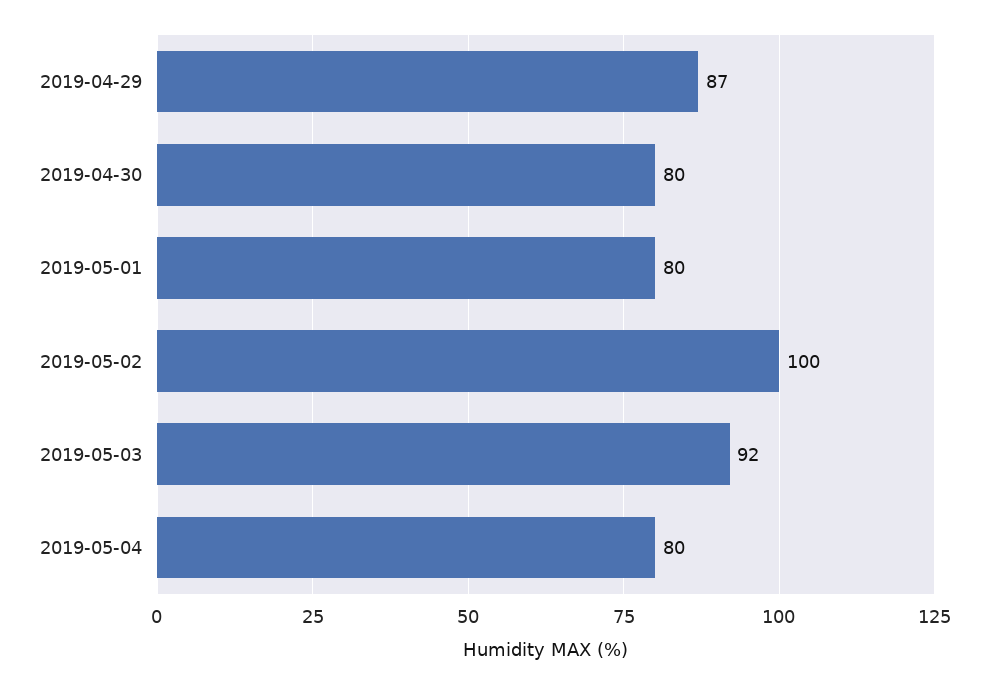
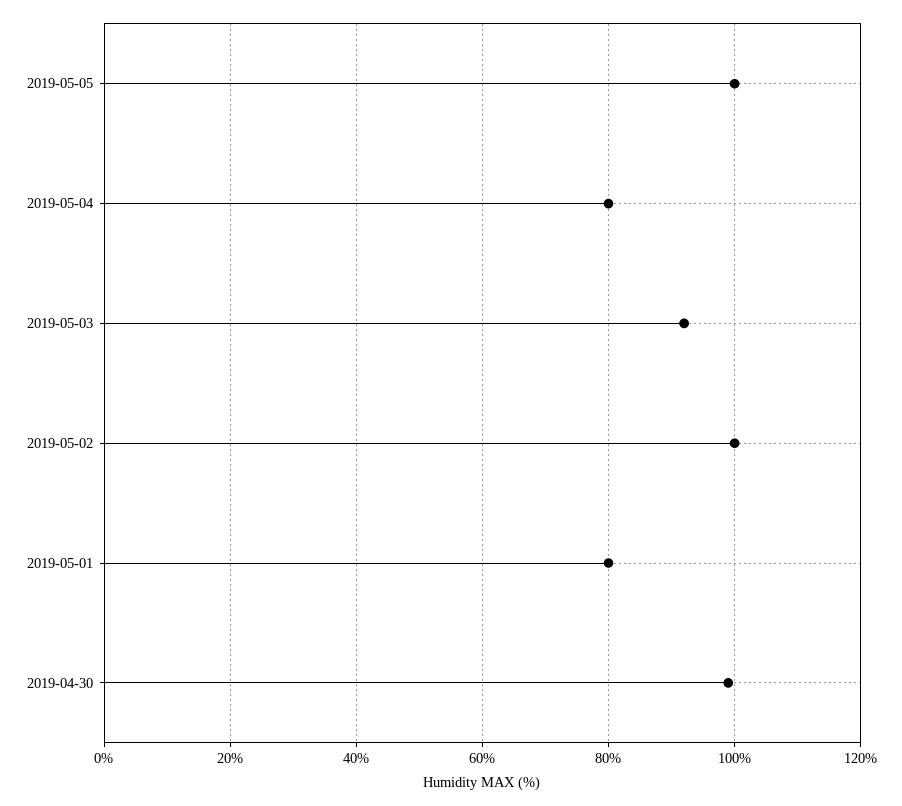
2019-04-29: 87 -> none
2019-04-30: 80 -> 100
2019-05-05: none -> 100

